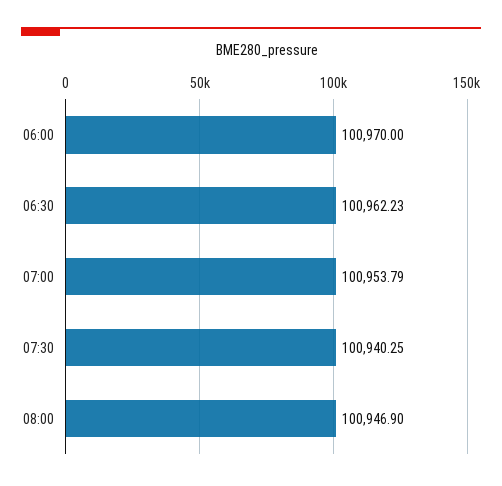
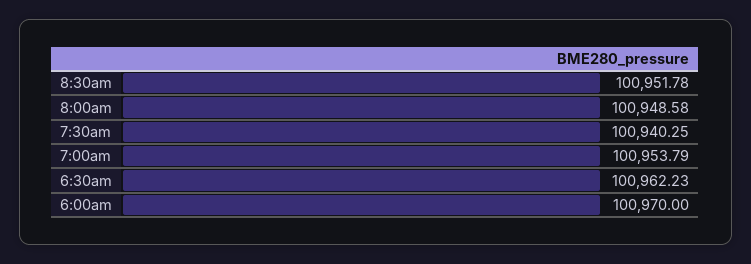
08:00: 100946.9 -> 100948.58
8:30am: none -> 100951.78

